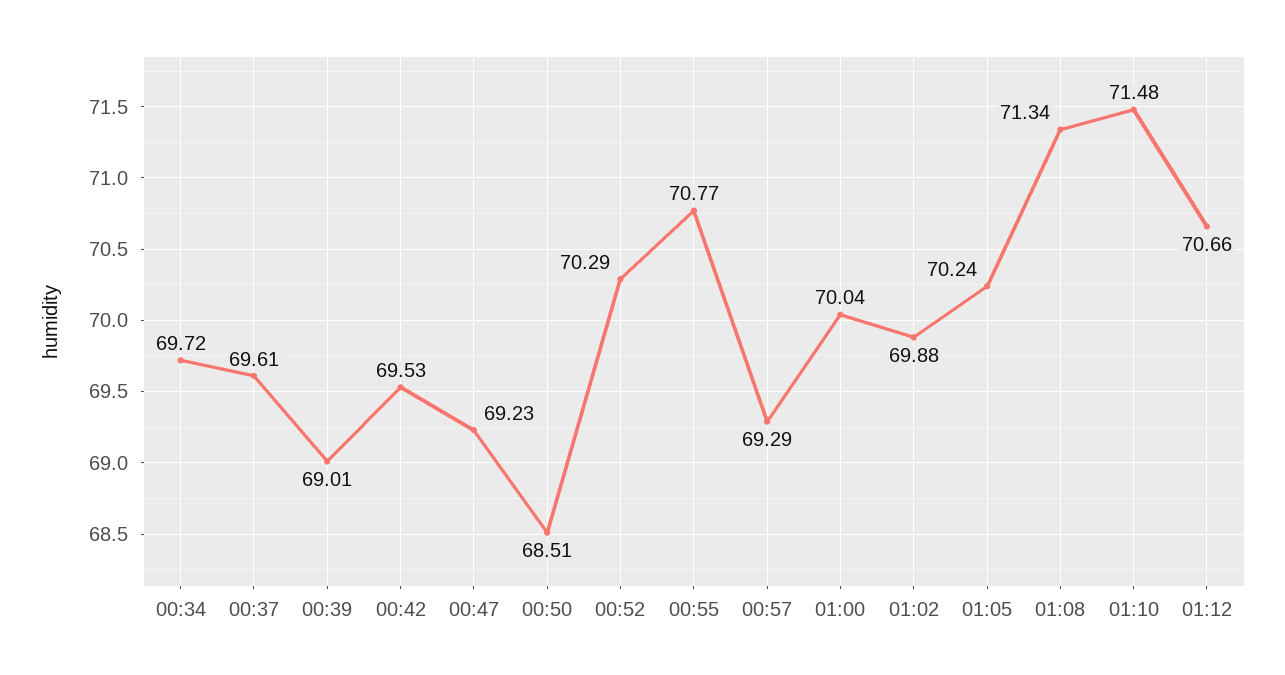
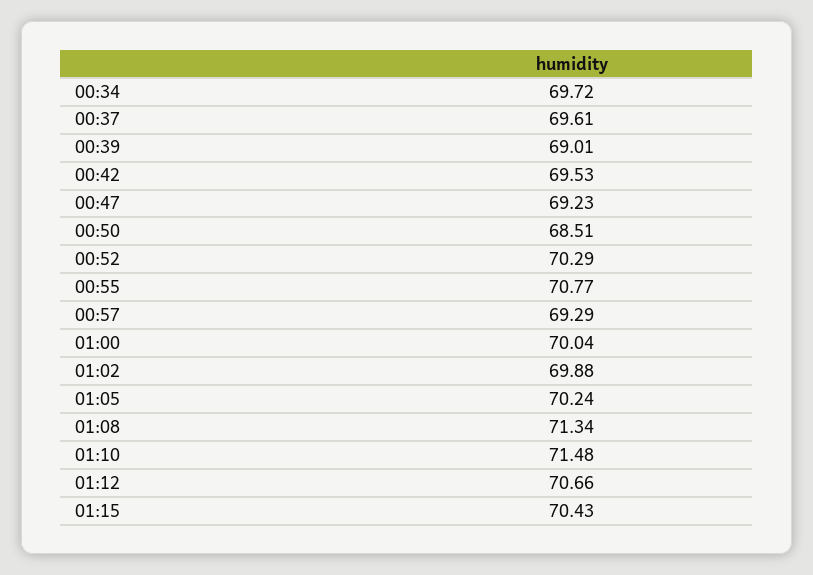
01:15: none -> 70.43

